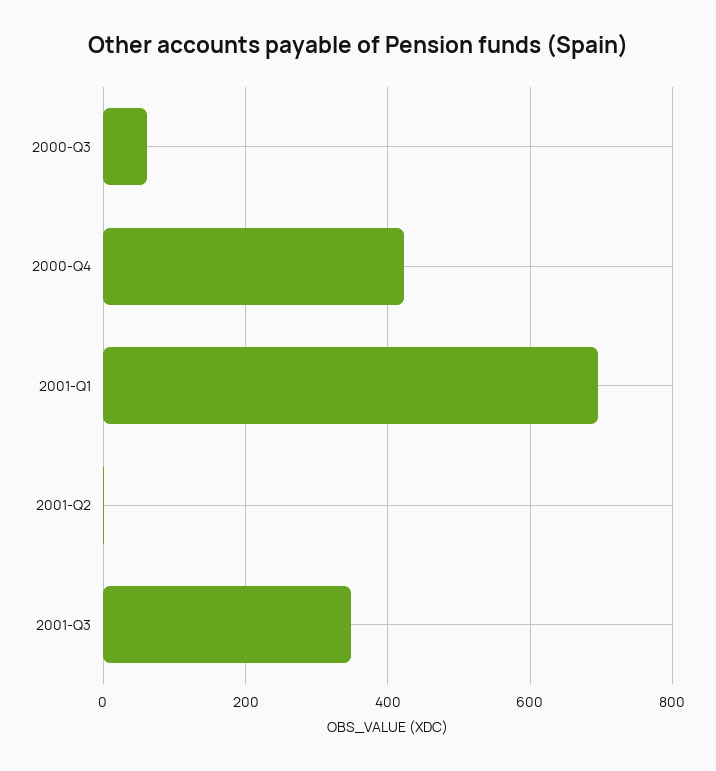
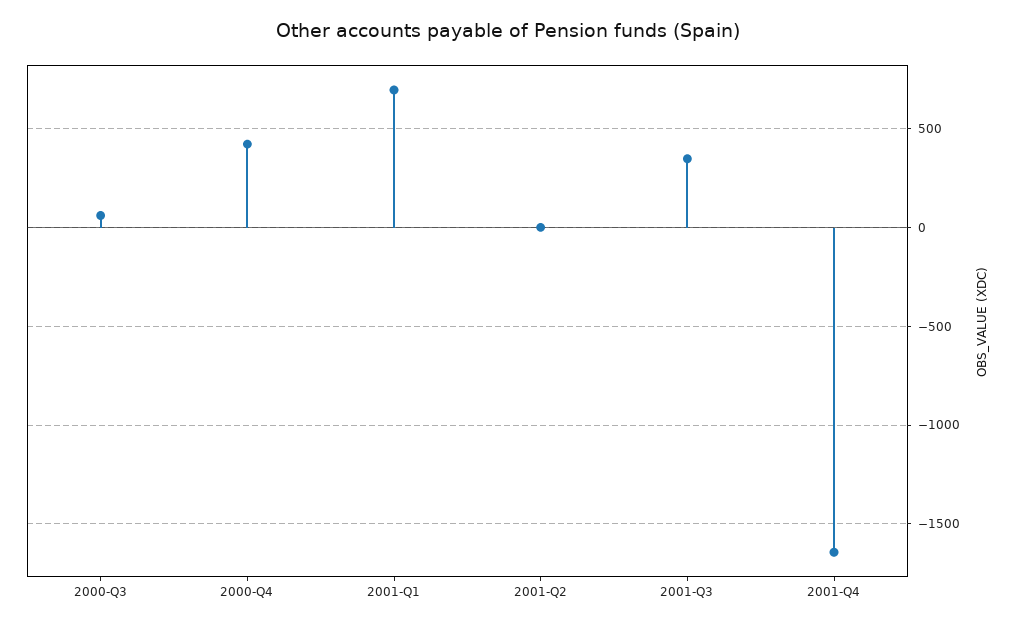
2001-Q4: none -> -1650

